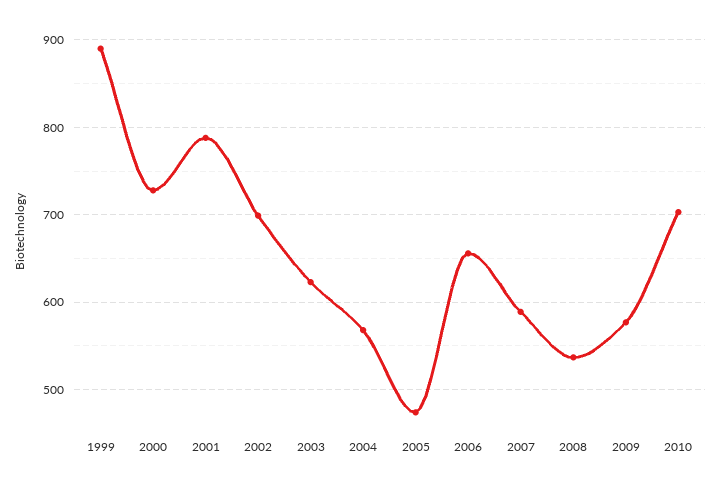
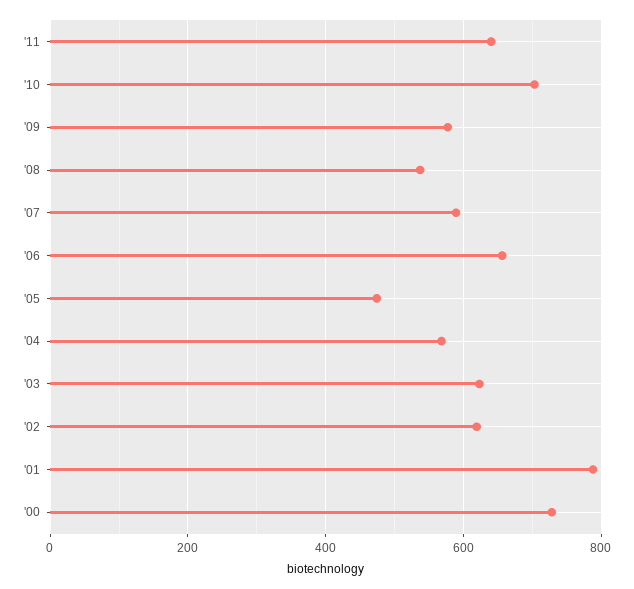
1999: 890 -> none
2002: 700 -> 620
'11: none -> 640

